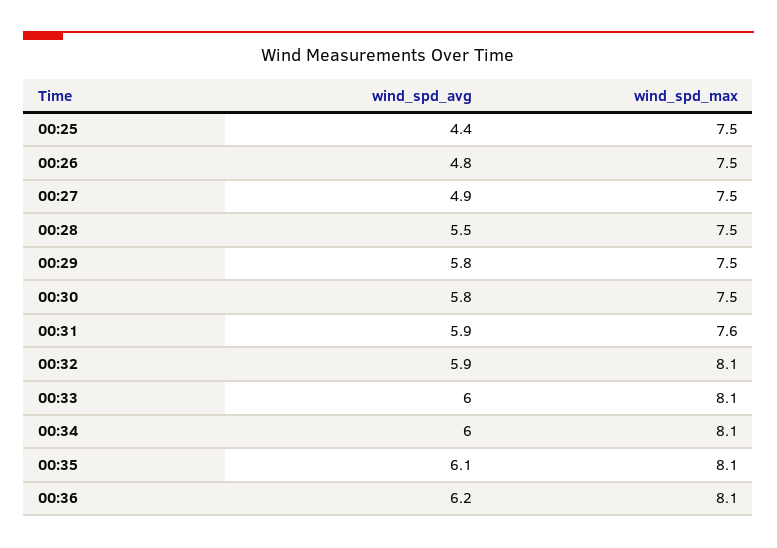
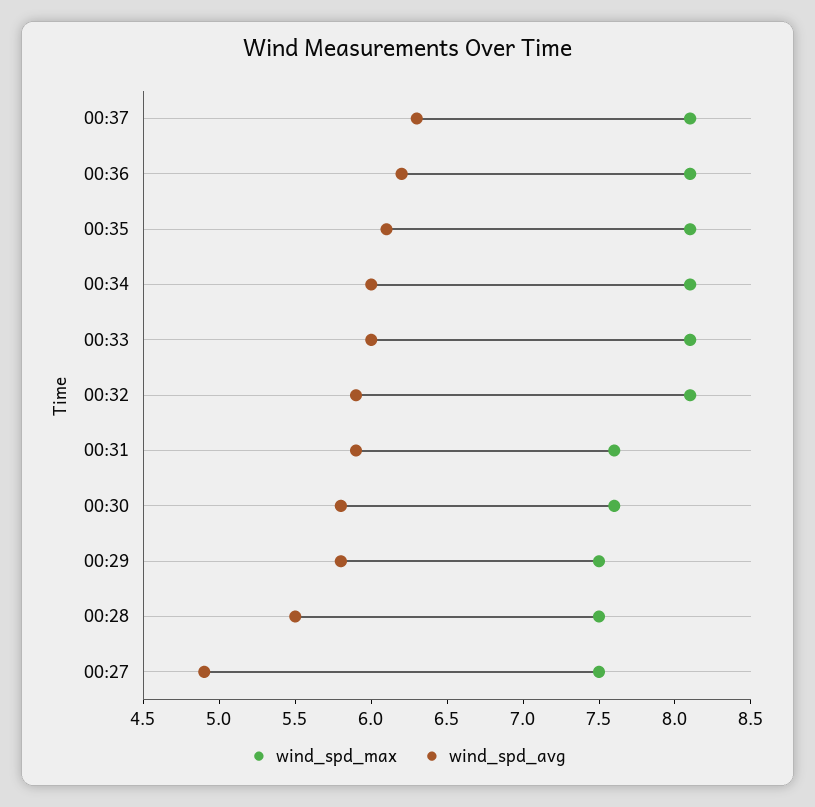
wind_spd_avg, 00:25: 4.4 -> none
wind_spd_max, 00:25: 7.5 -> none
wind_spd_avg, 00:26: 4.8 -> none
wind_spd_max, 00:26: 7.5 -> none
wind_spd_max, 00:30: 7.5 -> 7.6
wind_spd_max, 00:37: none -> 8.1
wind_spd_avg, 00:37: none -> 6.3

